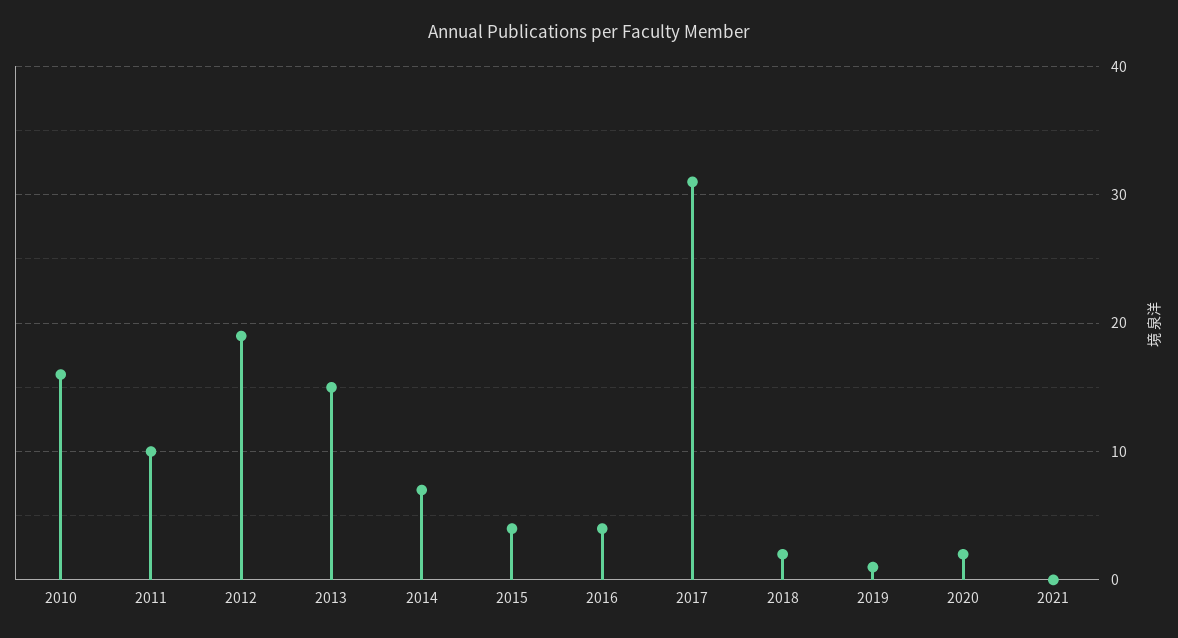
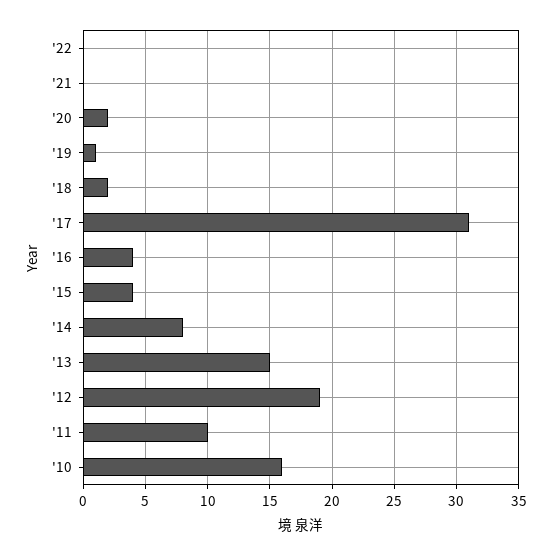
2014: 7 -> 8
'22: none -> 0

